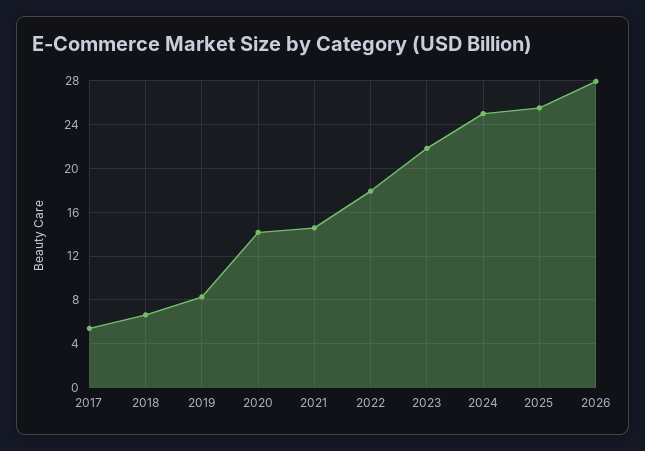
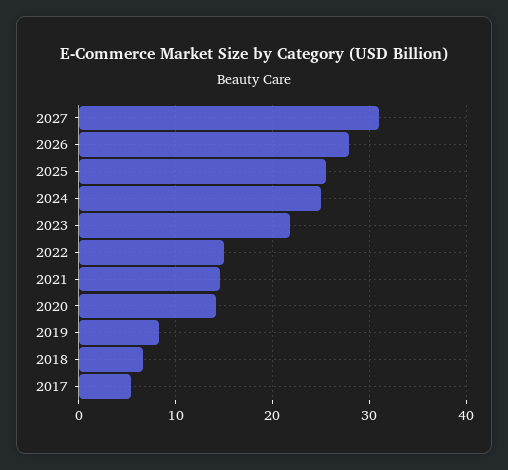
2022: 18 -> 15
2027: none -> 31

